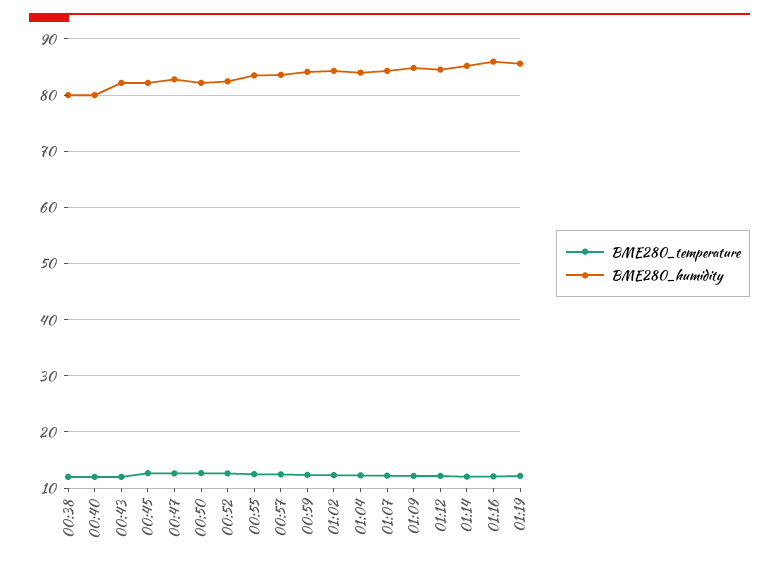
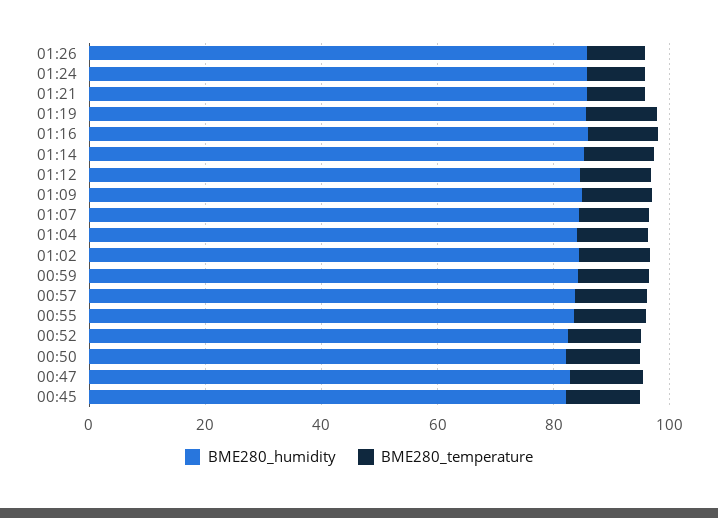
BME280_temperature, 00:38: 12 -> none
BME280_humidity, 00:38: 80 -> none
BME280_temperature, 00:40: 12 -> none
BME280_humidity, 00:40: 80 -> none
BME280_temperature, 00:43: 12 -> none
BME280_humidity, 00:43: 82 -> none
BME280_humidity, 01:26: none -> 85
BME280_temperature, 01:26: none -> 10
BME280_humidity, 01:24: none -> 85
BME280_temperature, 01:24: none -> 10
BME280_humidity, 01:21: none -> 85
BME280_temperature, 01:21: none -> 10

